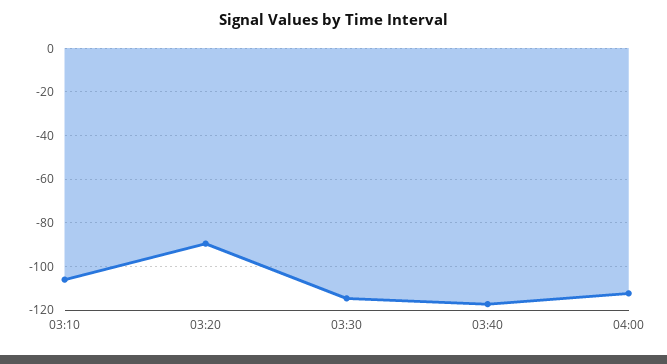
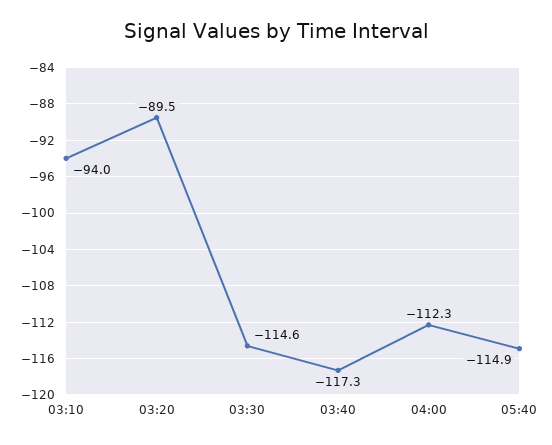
03:10: -105 -> -94
05:40: none -> -114.9

